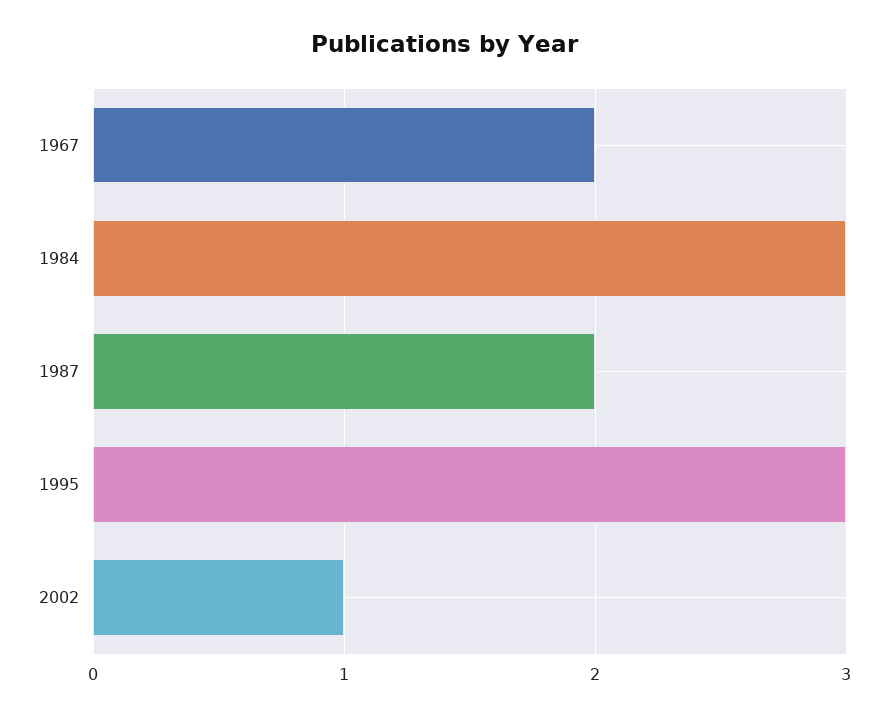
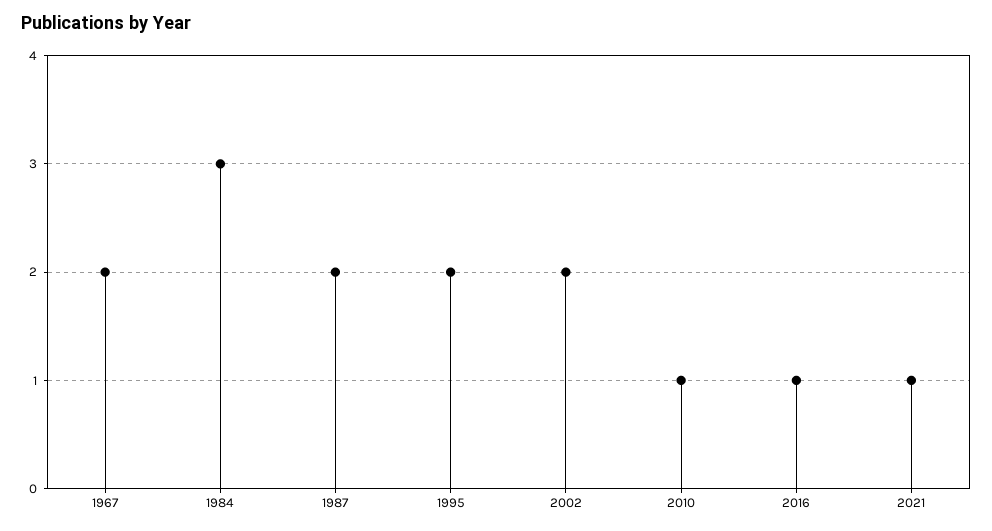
1995: 3 -> 2
2002: 1 -> 2
2010: none -> 1
2016: none -> 1
2021: none -> 1

